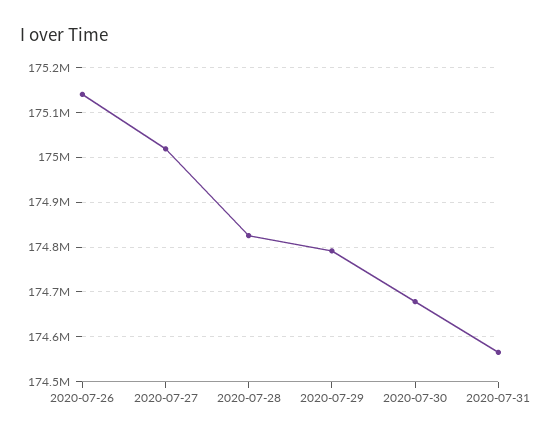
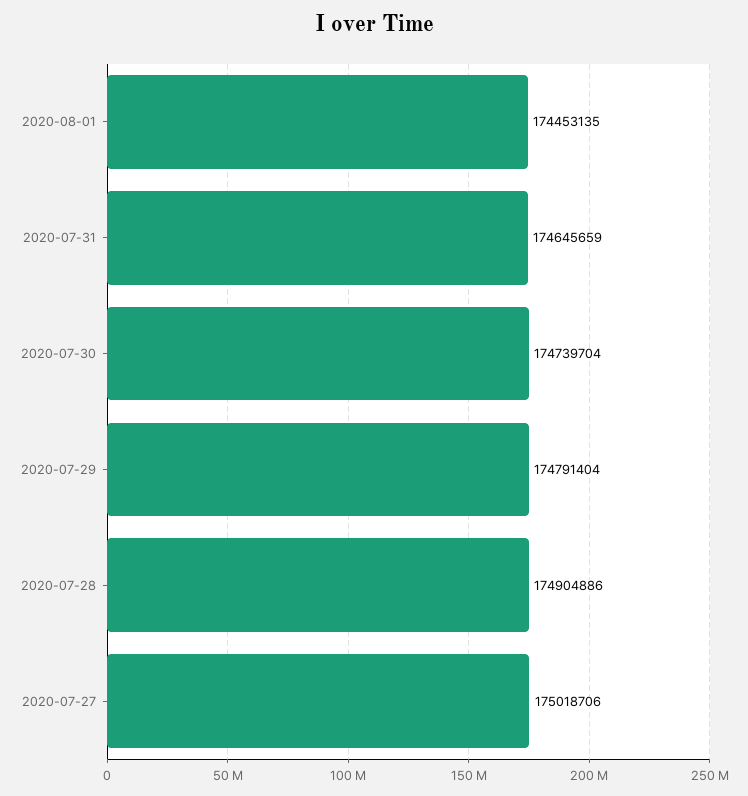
2020-07-26: 175140000 -> none
2020-07-28: 174820000 -> 174904886
2020-07-30: 174680000 -> 174739704
2020-07-31: 174560000 -> 174645659
2020-08-01: none -> 174453135

